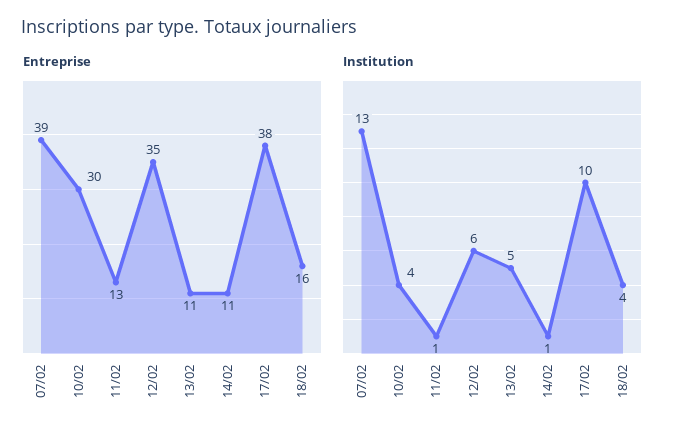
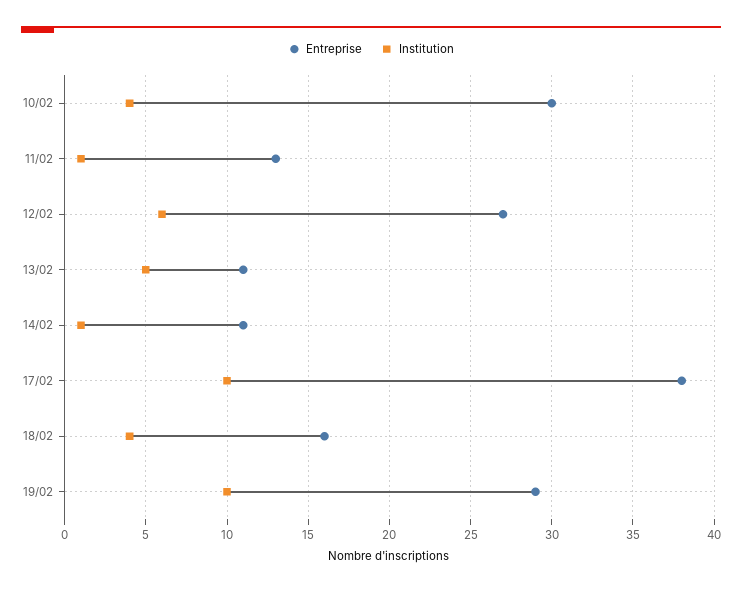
Entreprise, 07/02: 39 -> none
Entreprise, 12/02: 35 -> 27
Institution, 07/02: 13 -> none
Entreprise, 19/02: none -> 29
Institution, 19/02: none -> 10

